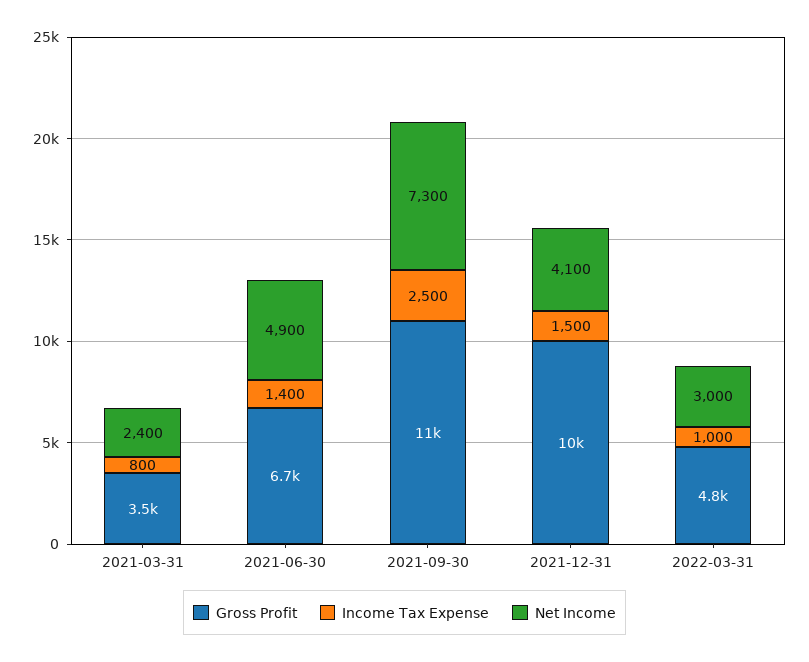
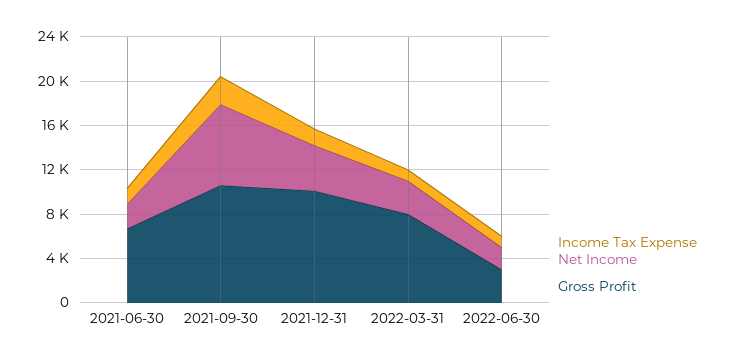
Gross Profit, 2021-03-31: 3500 -> none
Income Tax Expense, 2021-03-31: 800 -> none
Net Income, 2021-03-31: 2400 -> none
Net Income, 2021-06-30: 4900 -> 2000
Gross Profit, 2022-03-31: 4800 -> 8000
Income Tax Expense, 2022-06-30: none -> 1000
Net Income, 2022-06-30: none -> 2000
Gross Profit, 2022-06-30: none -> 3000

